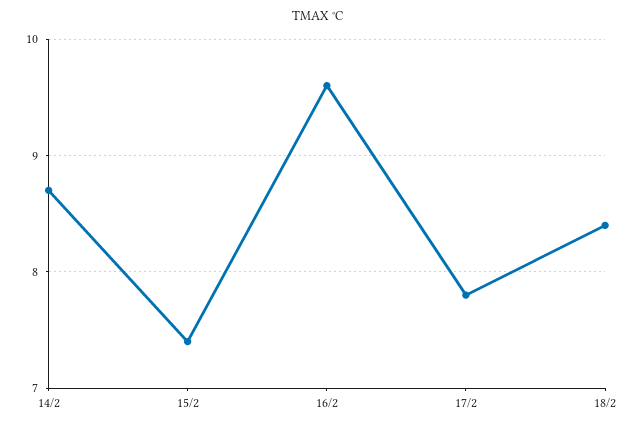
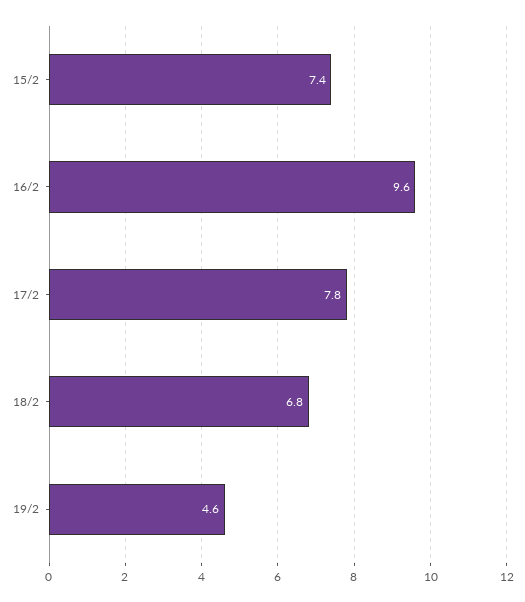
14/2: 8.7 -> none
18/2: 8.4 -> 6.8
19/2: none -> 4.6

